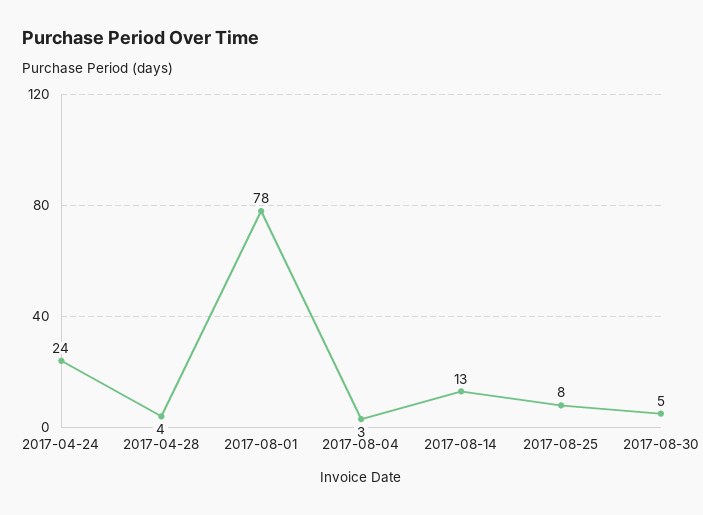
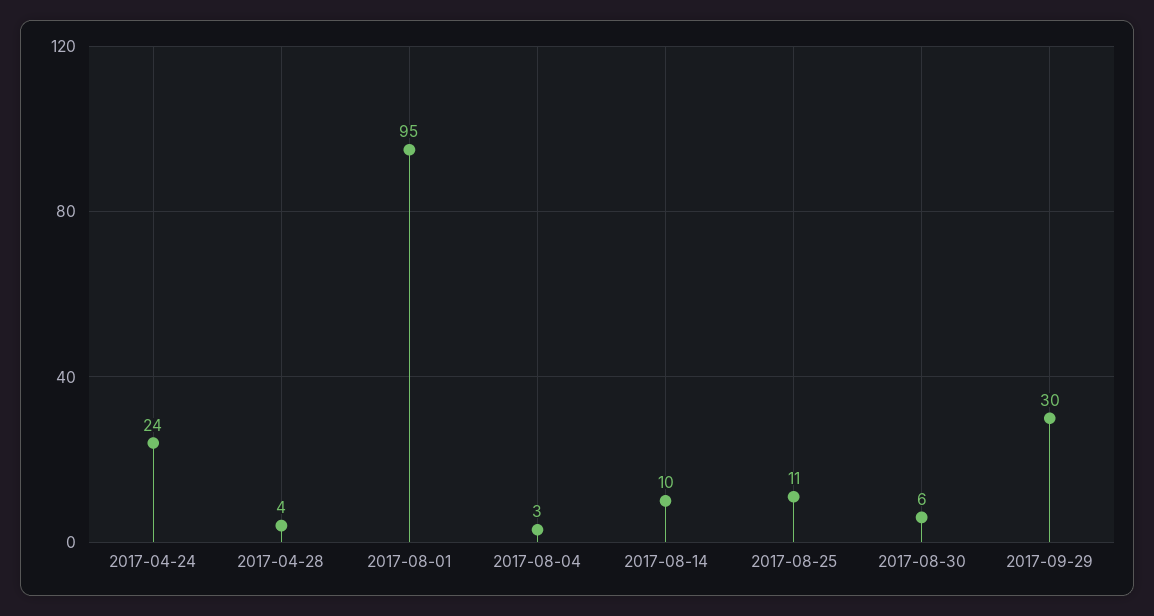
2017-08-01: 78 -> 95
2017-08-14: 13 -> 10
2017-08-25: 8 -> 11
2017-08-30: 5 -> 6
2017-09-29: none -> 30

